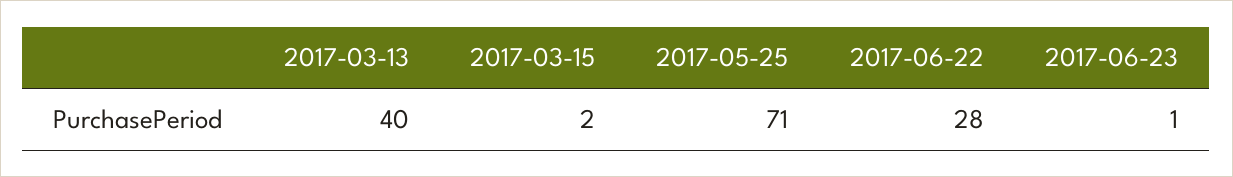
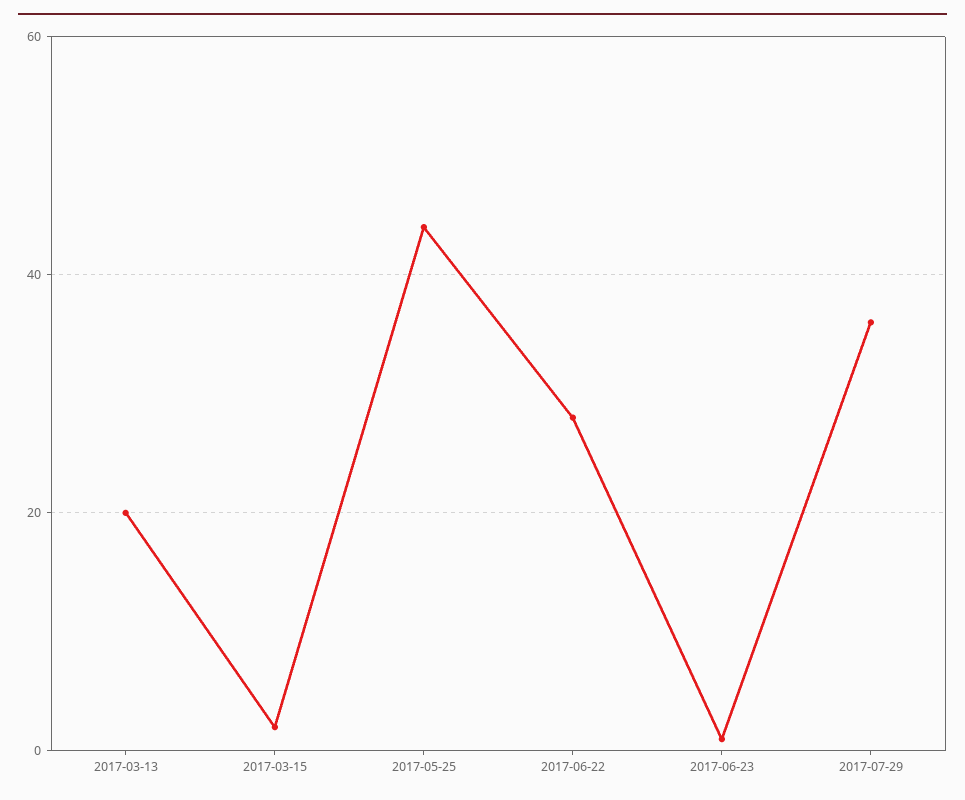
2017-03-13: 40 -> 20
2017-05-25: 71 -> 45
2017-07-29: none -> 35

